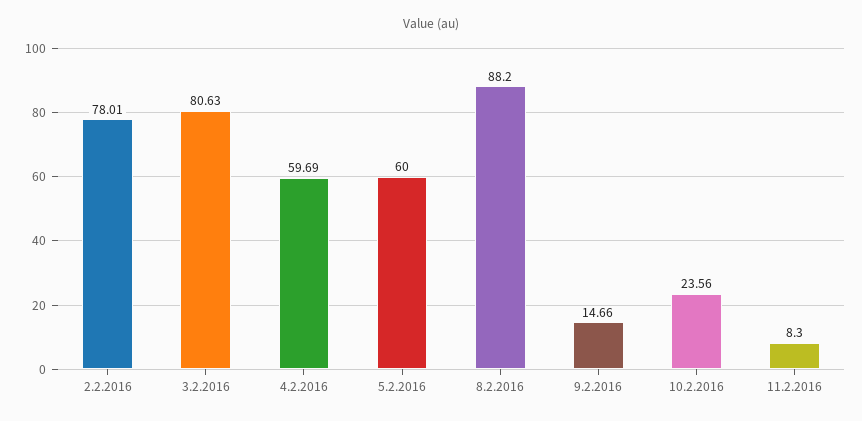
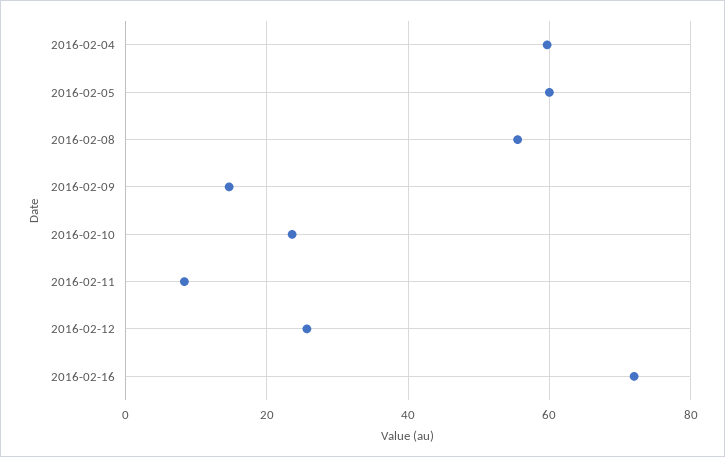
2.2.2016: 78.01 -> none
3.2.2016: 80.63 -> none
8.2.2016: 88.2 -> 56
2016-02-12: none -> 26
2016-02-16: none -> 72

